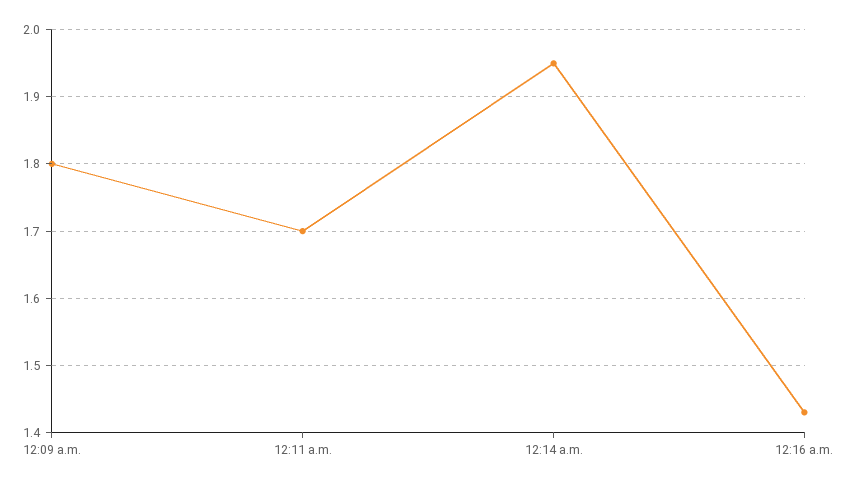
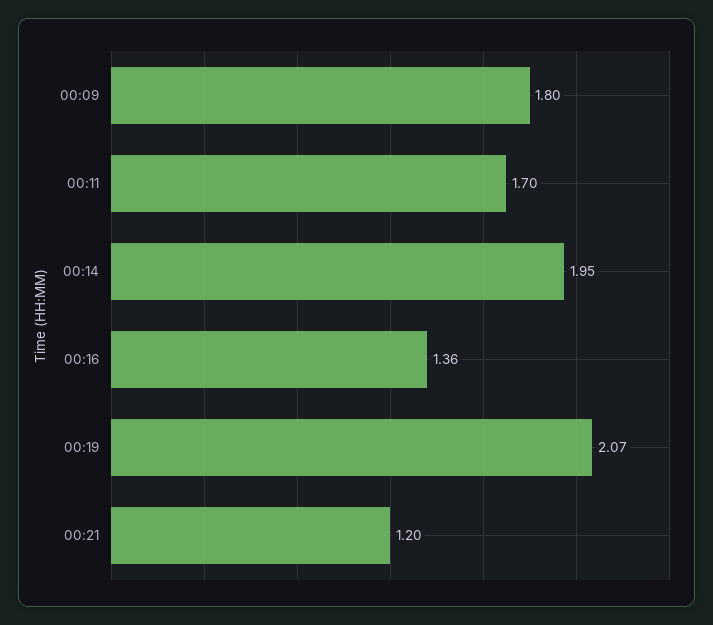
12:16 a.m.: 1.43 -> 1.36
00:19: none -> 2.07
00:21: none -> 1.2

